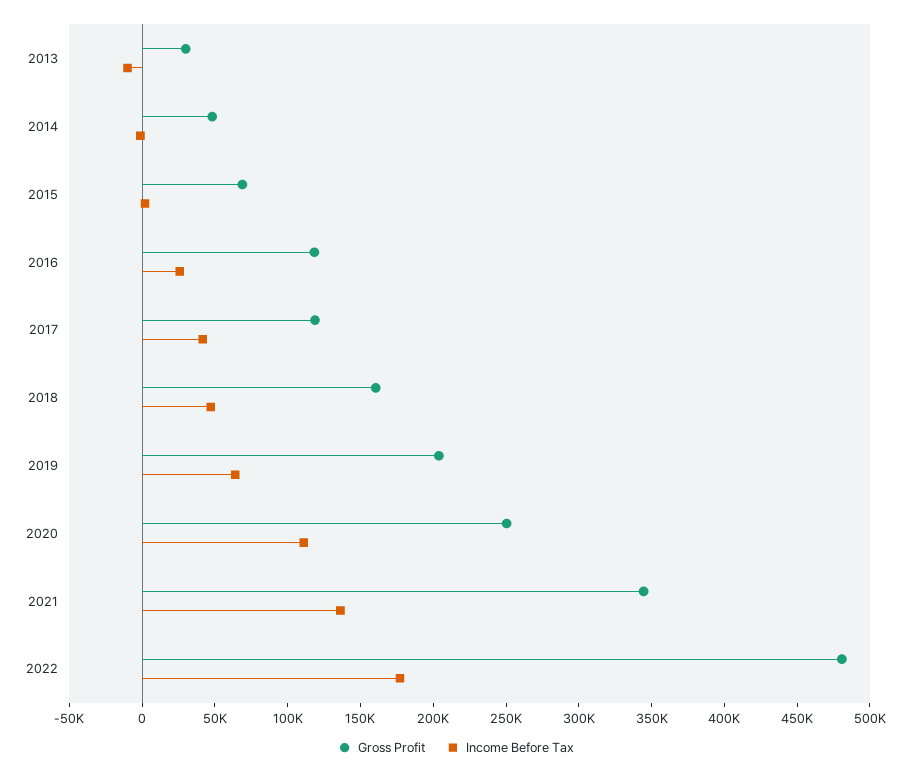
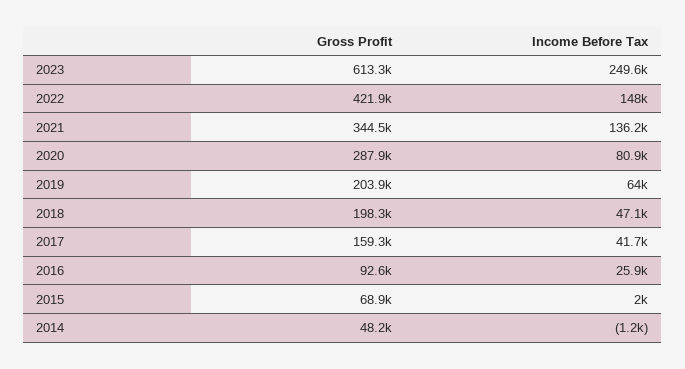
Gross Profit, 2013: 30000 -> none
Income Before Tax, 2013: -10000 -> none
Gross Profit, 2016: 120000 -> 92600
Gross Profit, 2017: 120000 -> 159300
Gross Profit, 2018: 160000 -> 198300
Gross Profit, 2020: 250000 -> 287900
Income Before Tax, 2020: 110000 -> 80900
Gross Profit, 2022: 480000 -> 421900
Income Before Tax, 2022: 180000 -> 148000
Gross Profit, 2023: none -> 613300
Income Before Tax, 2023: none -> 249600

